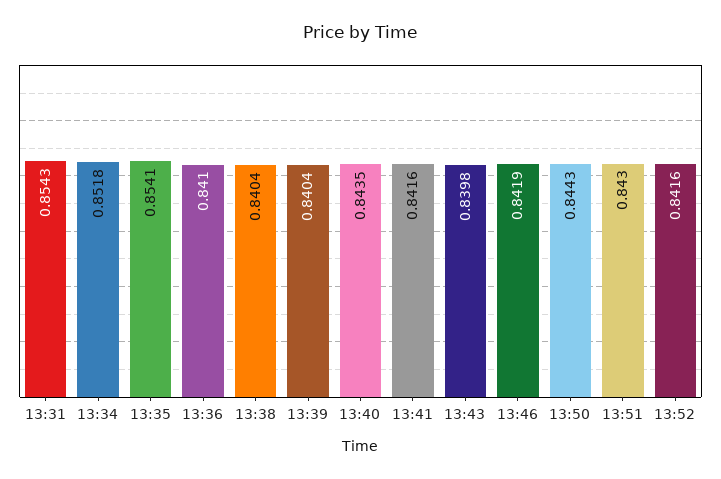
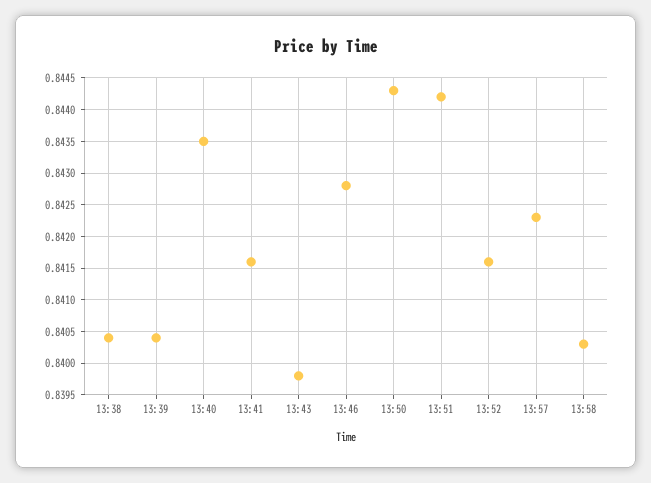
13:31: 0.8543 -> none
13:34: 0.8518 -> none
13:35: 0.8541 -> none
13:36: 0.841 -> none
13:46: 0.8419 -> 0.8428
13:51: 0.843 -> 0.8442
13:57: none -> 0.8423
13:58: none -> 0.8403

